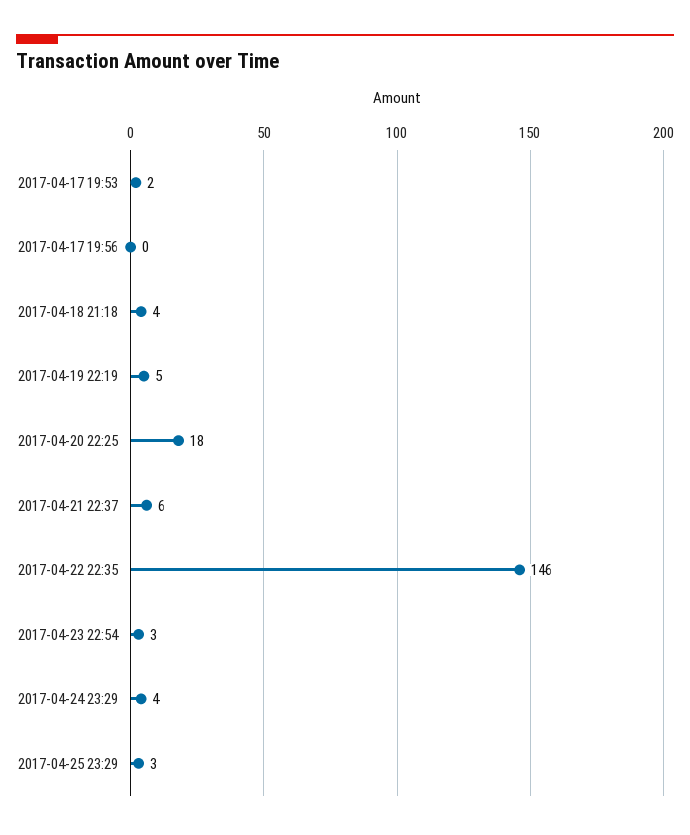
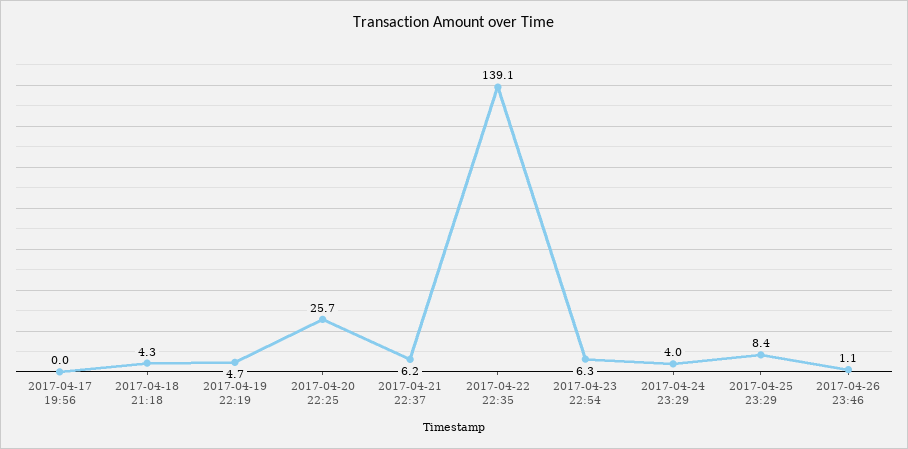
2017-04-17 19:53: 2 -> none
2017-04-20 22:25: 18 -> 25.7
2017-04-22 22:35: 146 -> 139.1
2017-04-23 22:54: 3 -> 6.3
2017-04-25 23:29: 3 -> 8.4
2017-04-26 23:46: none -> 1.1

